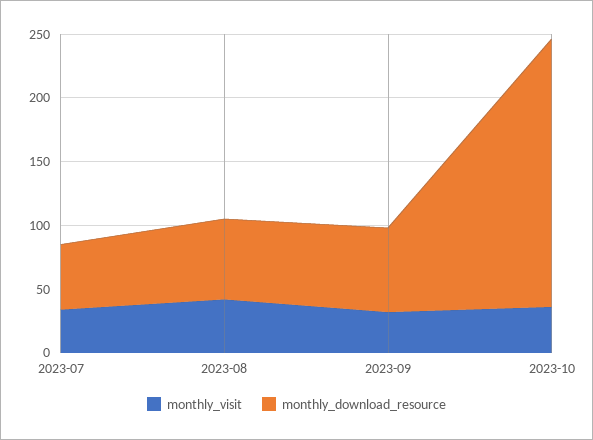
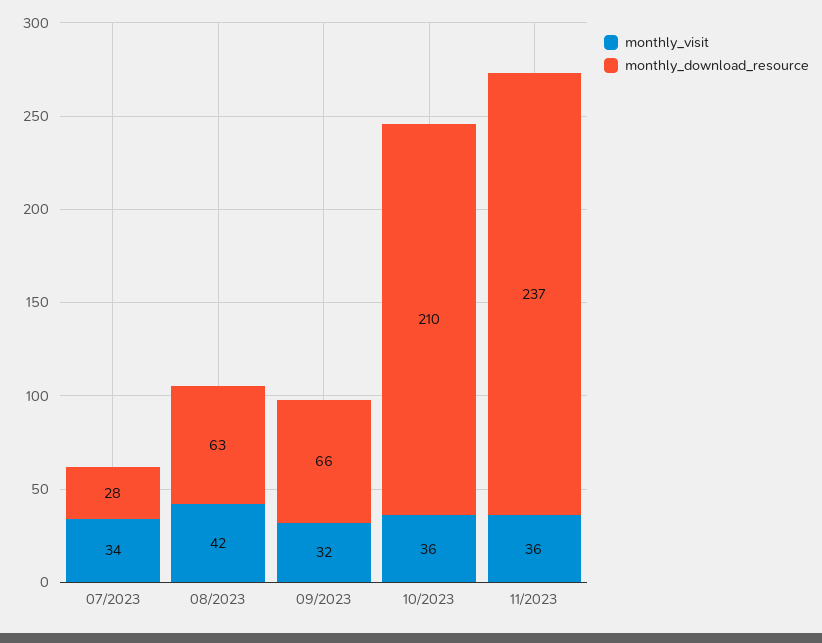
monthly_download_resource, 2023-07: 50 -> 28
monthly_visit, 11/2023: none -> 36
monthly_download_resource, 11/2023: none -> 237

